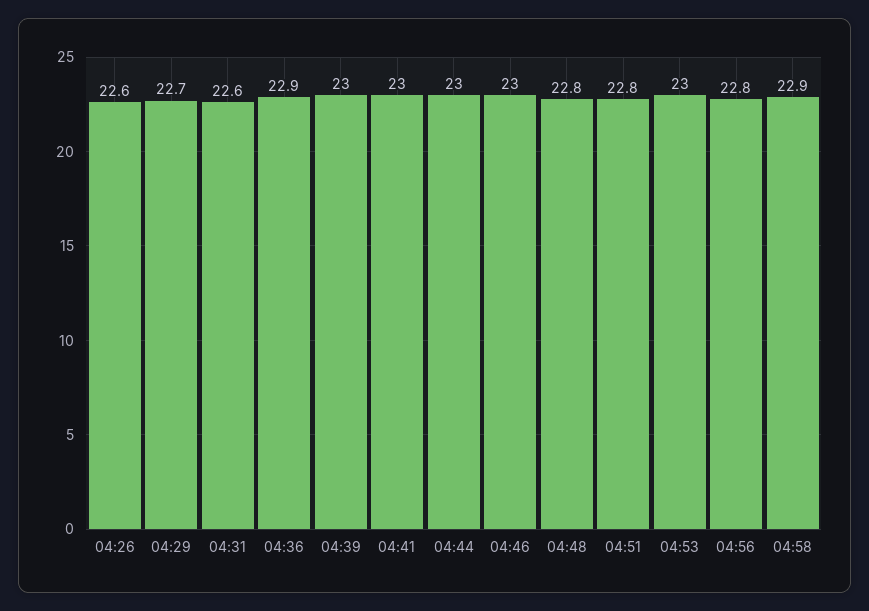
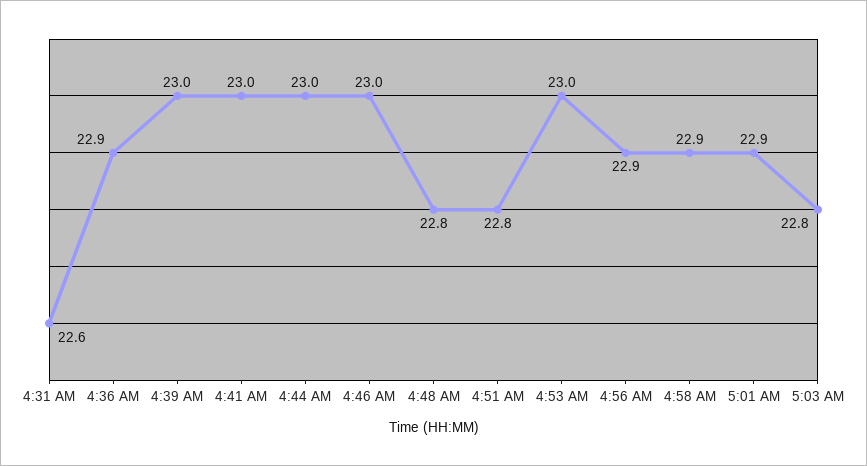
04:26: 22.6 -> none
04:29: 22.7 -> none
04:56: 22.8 -> 22.9
5:01 AM: none -> 22.9
5:03 AM: none -> 22.8

